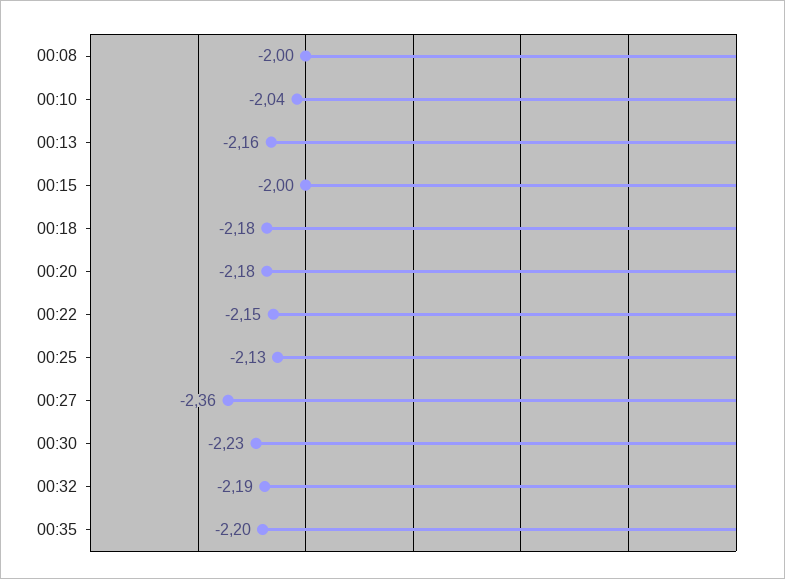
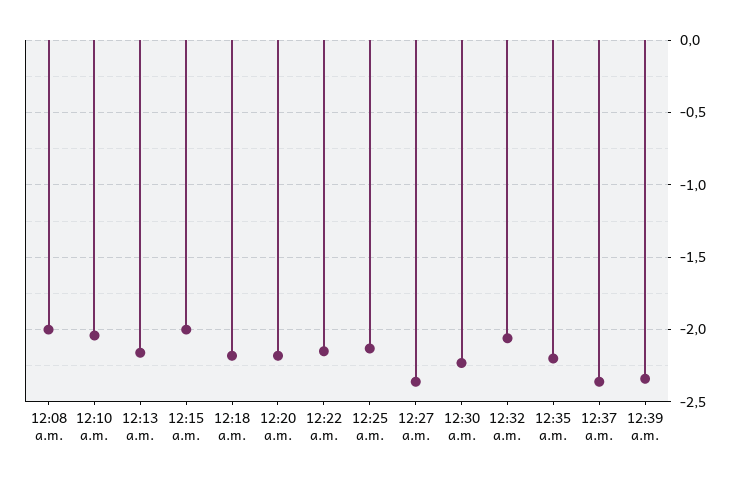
00:32: -2.19 -> -2.05
12:37 a.m.: none -> -2.35
12:39 a.m.: none -> -2.35

